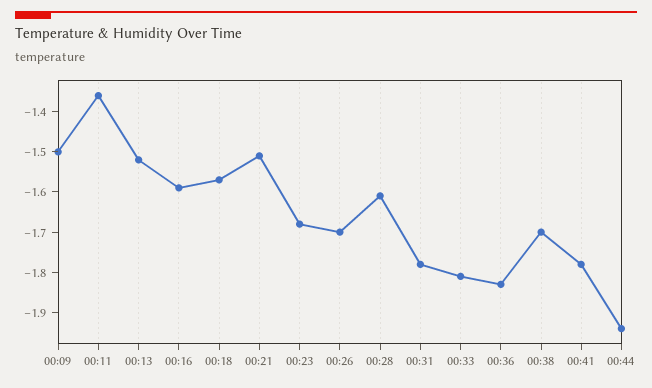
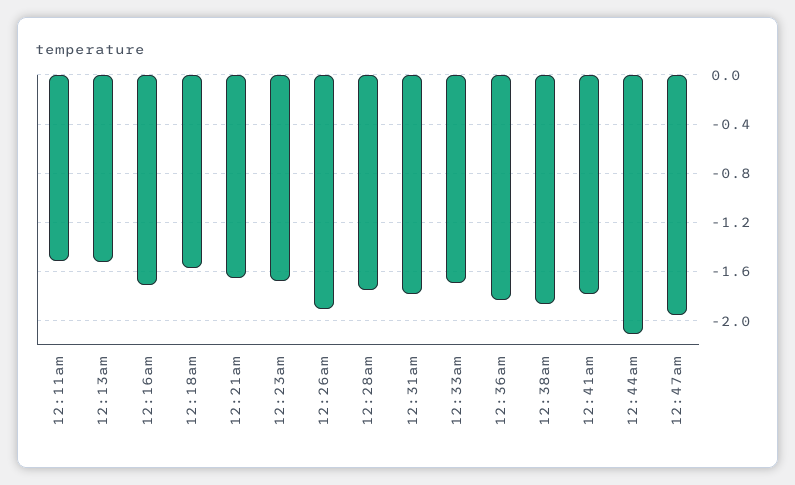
00:09: -1.5 -> none
00:11: -1.35 -> -1.5
00:16: -1.6 -> -1.7
00:21: -1.5 -> -1.65
00:26: -1.7 -> -1.9
00:28: -1.6 -> -1.75
00:33: -1.8 -> -1.7
00:38: -1.7 -> -1.85
00:44: -1.95 -> -2.1
12:47am: none -> -1.95

